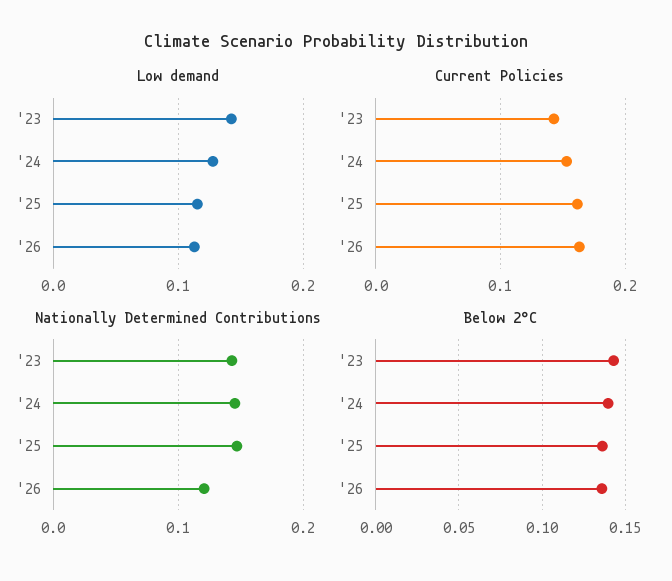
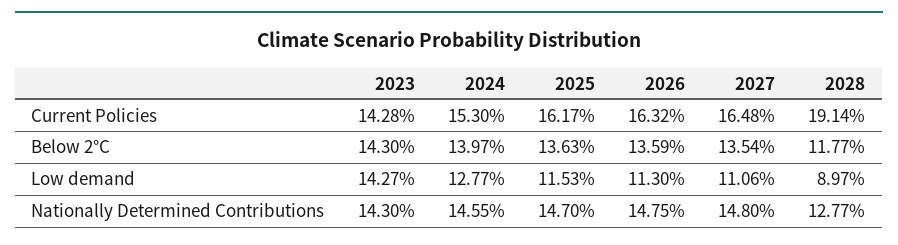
Nationally Determined Contributions, '26: 0.12 -> 0.1475
Current Policies, 2027: none -> 0.1648
Current Policies, 2028: none -> 0.1914
Below 2°C, 2027: none -> 0.1354
Below 2°C, 2028: none -> 0.1177
Low demand, 2027: none -> 0.1106
Low demand, 2028: none -> 0.0897
Nationally Determined Contributions, 2027: none -> 0.148
Nationally Determined Contributions, 2028: none -> 0.1277

